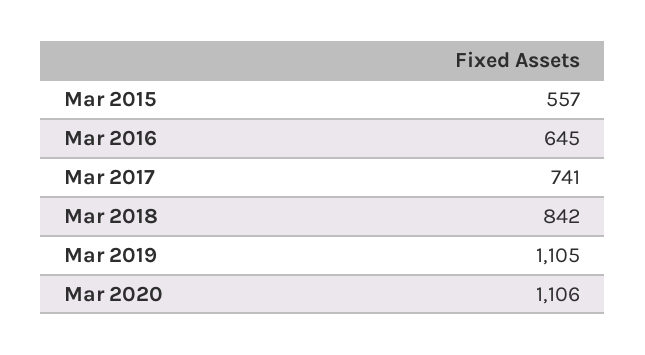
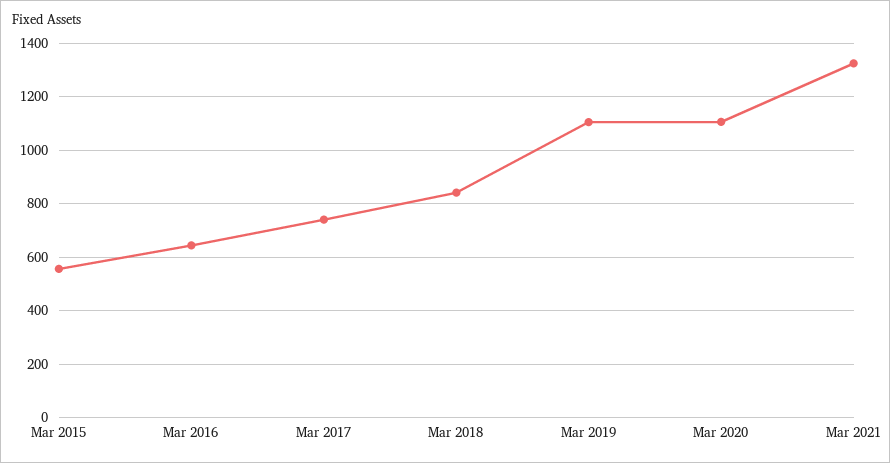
Mar 2021: none -> 1325

